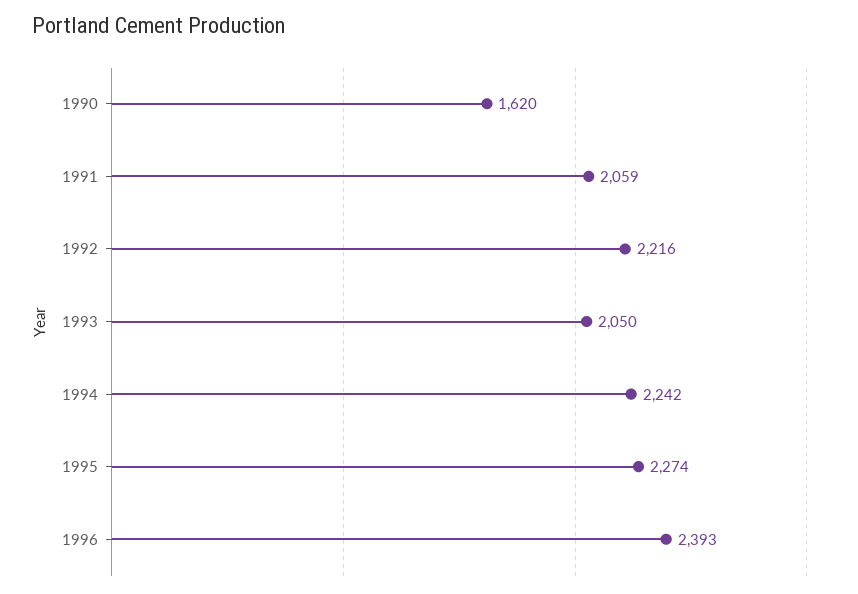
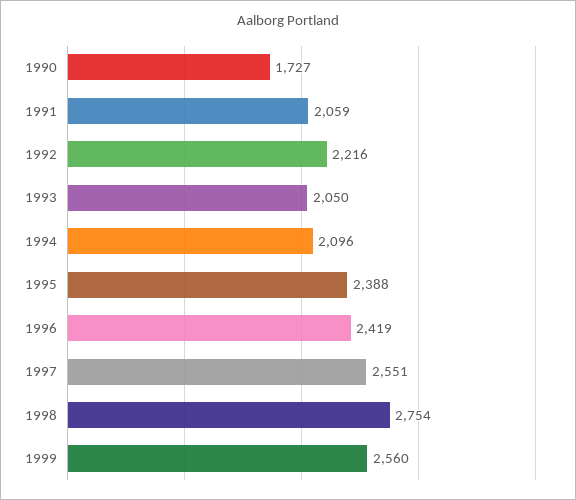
1990: 1620 -> 1727
1994: 2242 -> 2096
1995: 2274 -> 2388
1996: 2393 -> 2419
1997: none -> 2551
1998: none -> 2754
1999: none -> 2560

